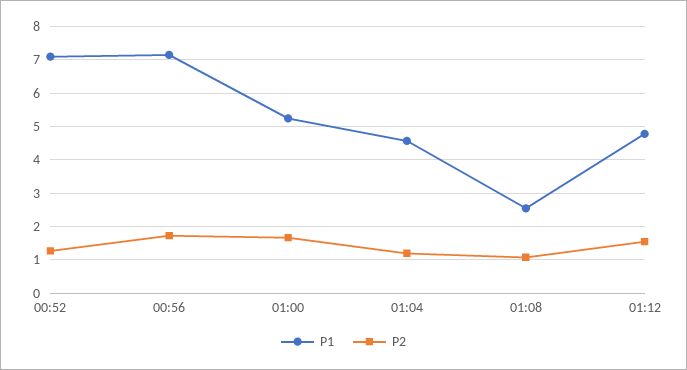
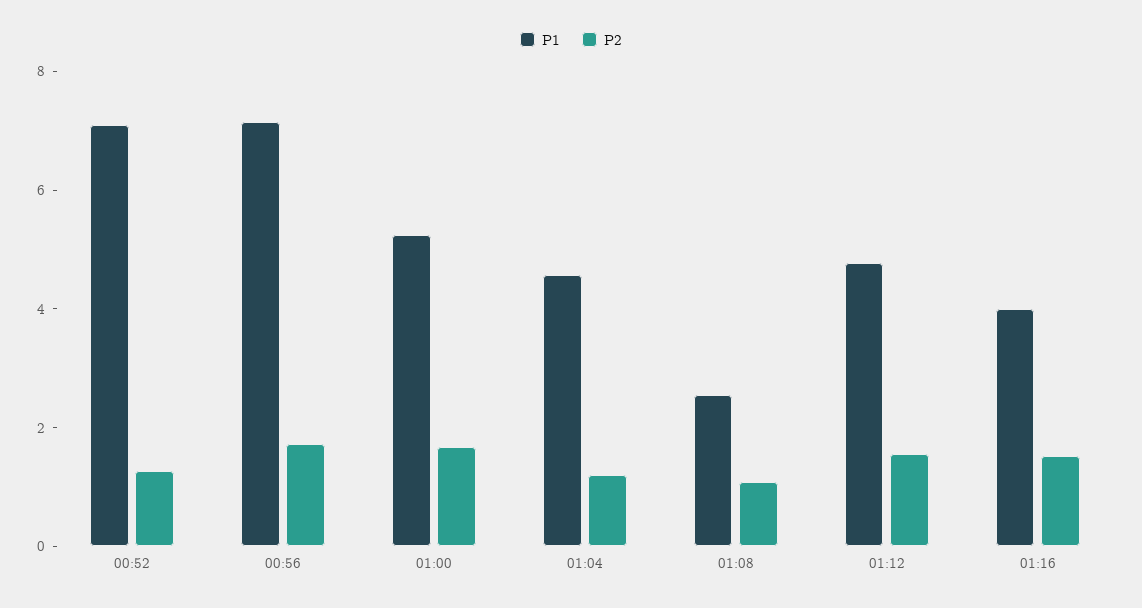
P1, 01:16: none -> 4
P2, 01:16: none -> 1.5

